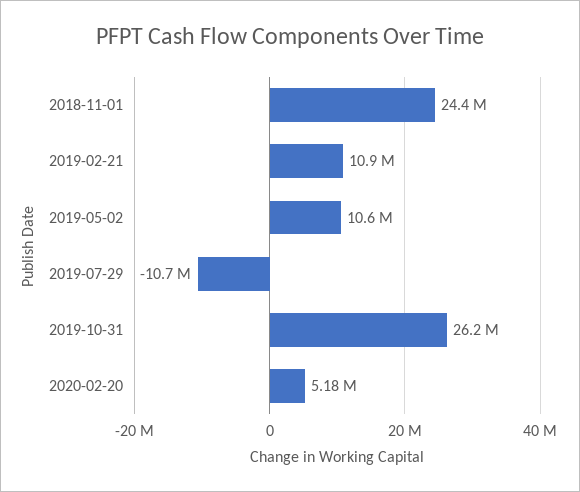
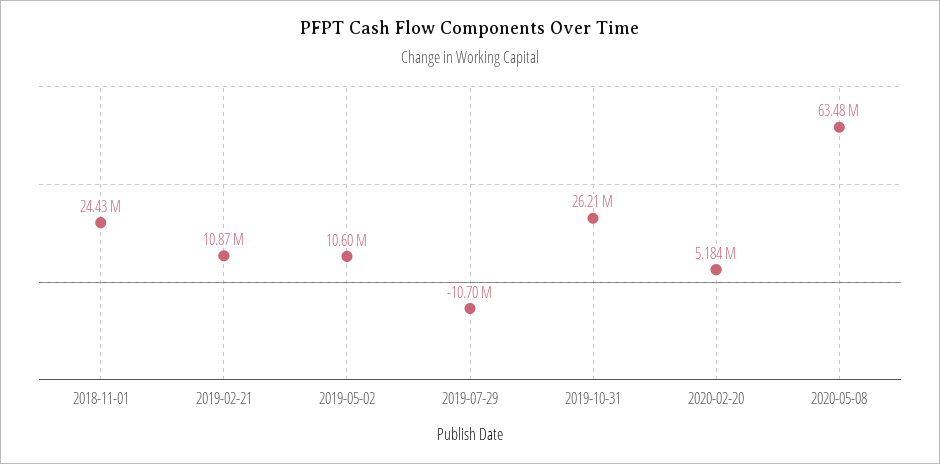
2020-05-08: none -> 63480000

